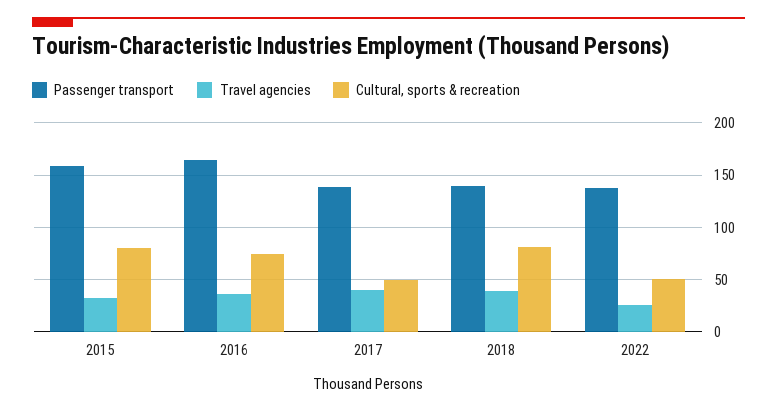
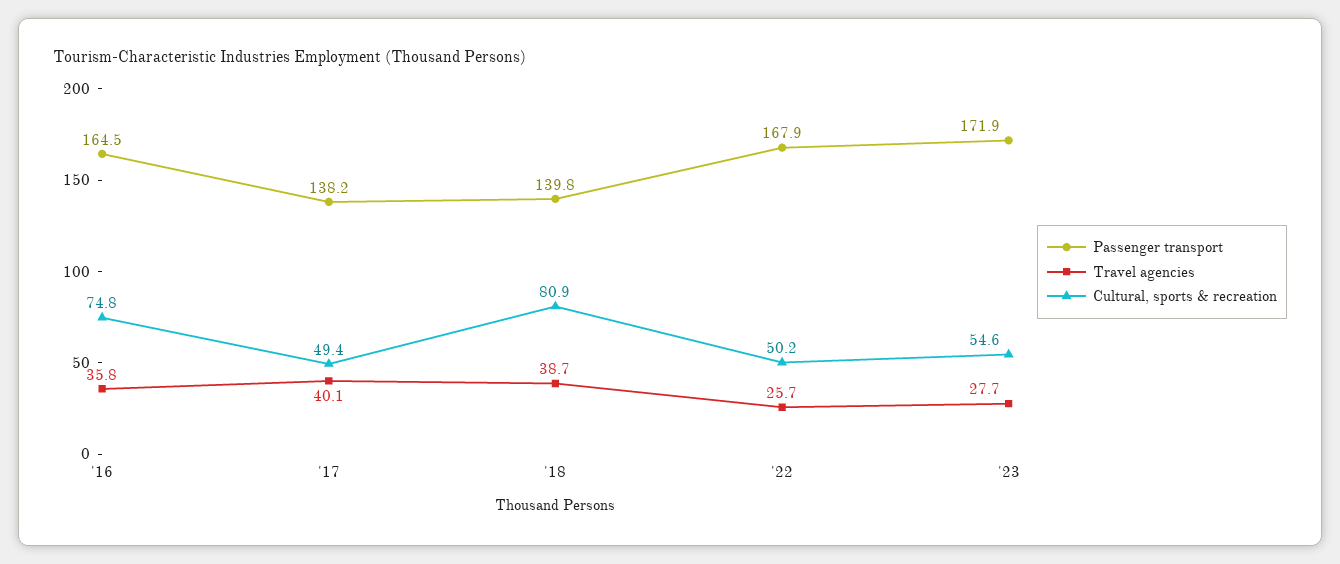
Passenger transport, 2015: 160 -> none
Travel agencies, 2015: 30 -> none
Cultural, sports & recreation, 2015: 80 -> none
Passenger transport, 2022: 140 -> 167.9
Passenger transport, '23: none -> 171.9
Travel agencies, '23: none -> 27.7
Cultural, sports & recreation, '23: none -> 54.6

